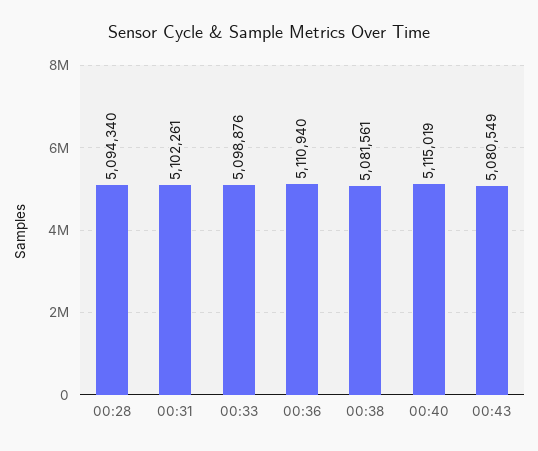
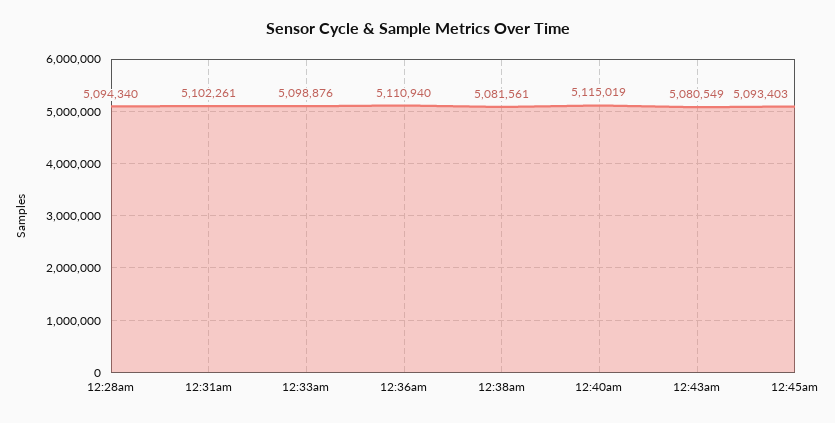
12:45am: none -> 5093403

